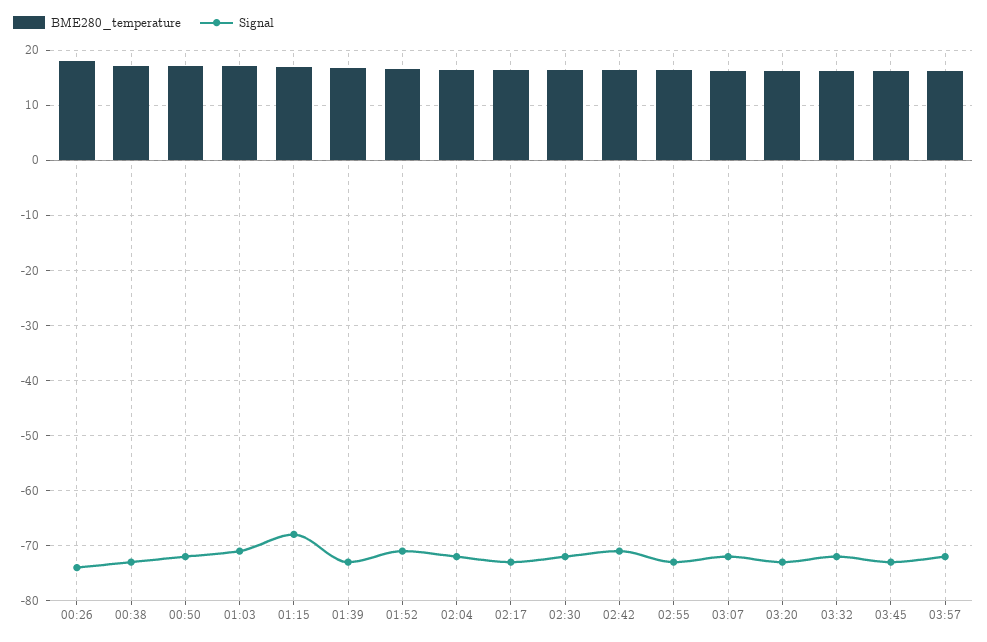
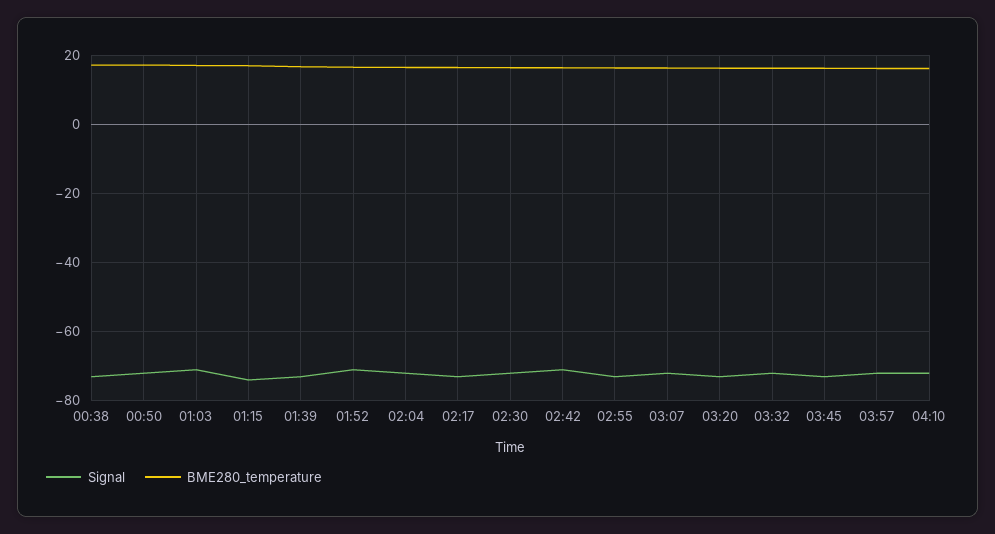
BME280_temperature, 00:26: 18 -> none
Signal, 00:26: -74 -> none
Signal, 01:15: -68 -> -74
Signal, 04:10: none -> -72
BME280_temperature, 04:10: none -> 16

